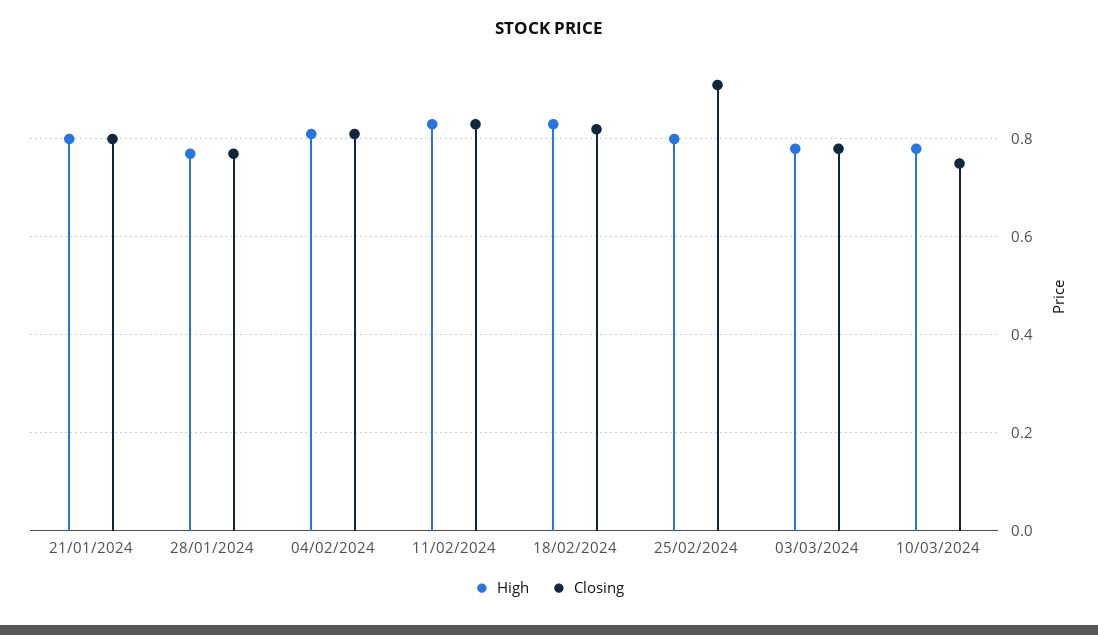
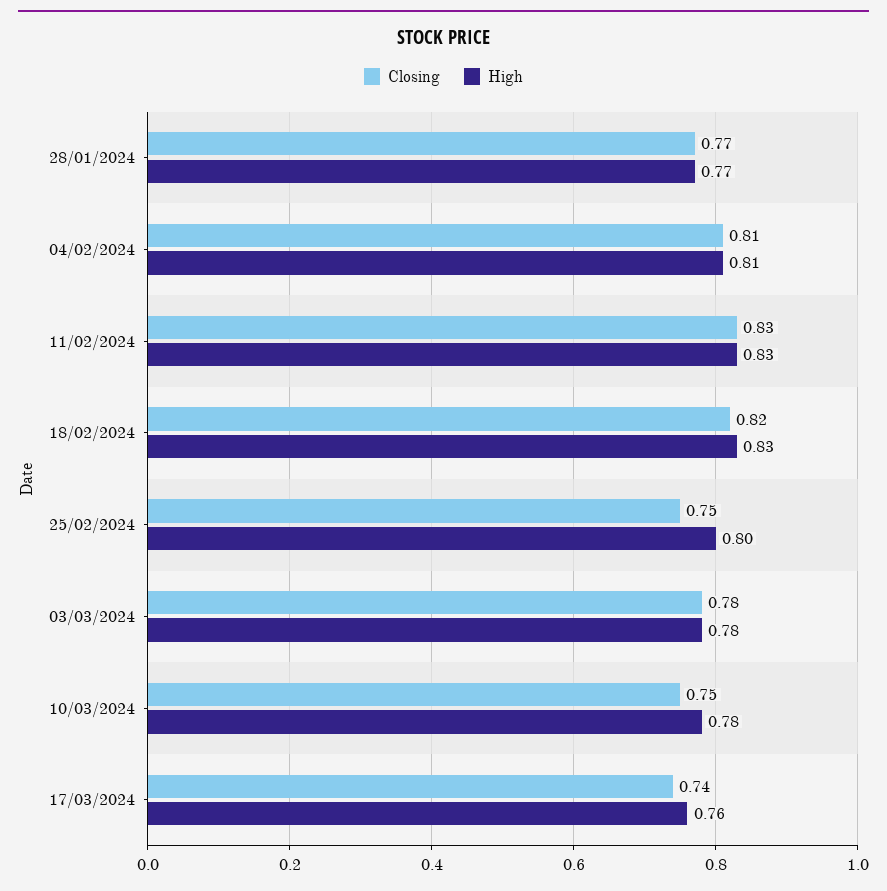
High, 21/01/2024: 0.8 -> none
Closing, 21/01/2024: 0.8 -> none
Closing, 25/02/2024: 0.9 -> 0.75
Closing, 17/03/2024: none -> 0.74
High, 17/03/2024: none -> 0.76

